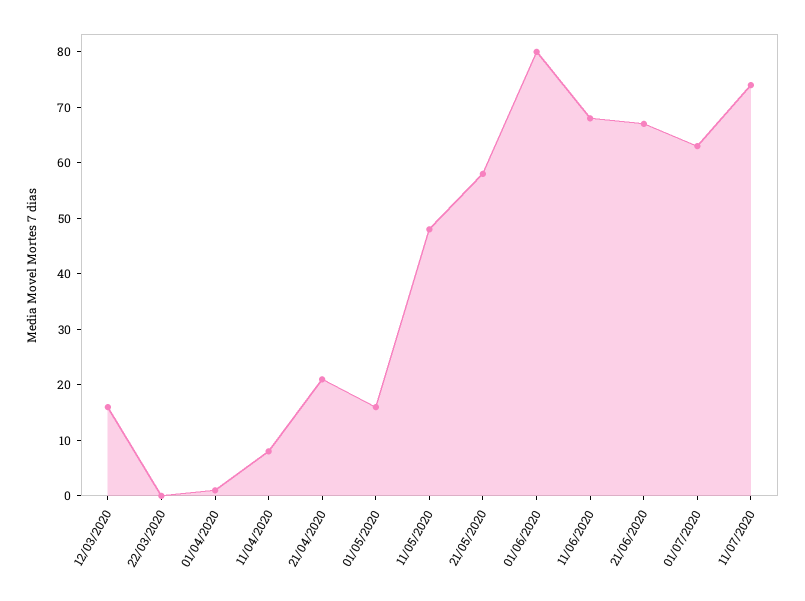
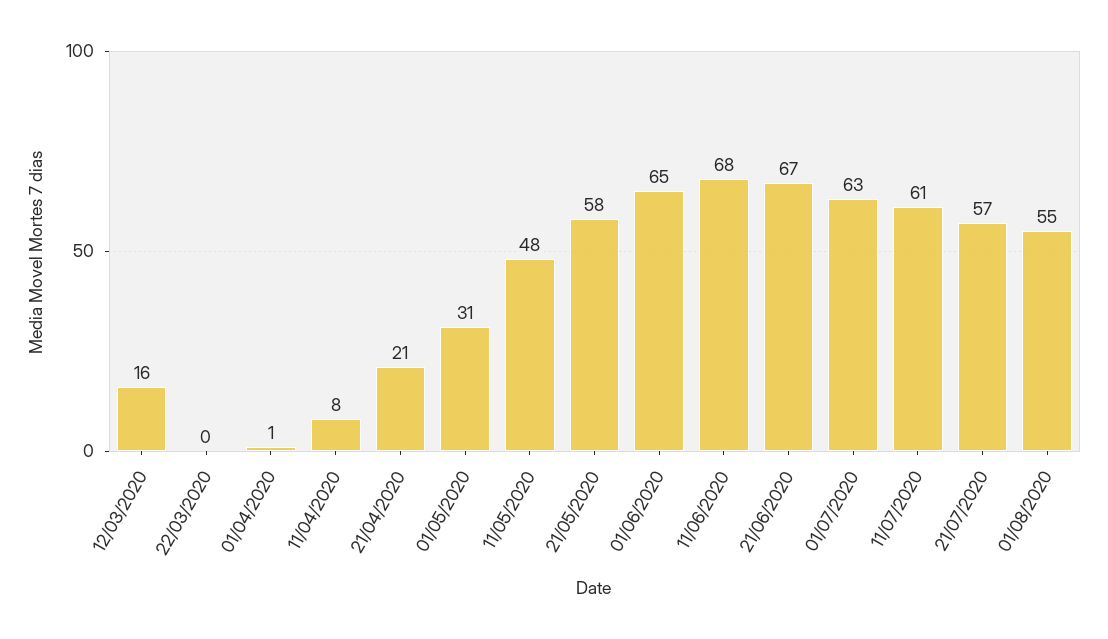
01/05/2020: 15 -> 31
01/06/2020: 80 -> 65
11/07/2020: 75 -> 61
21/07/2020: none -> 57
01/08/2020: none -> 55

